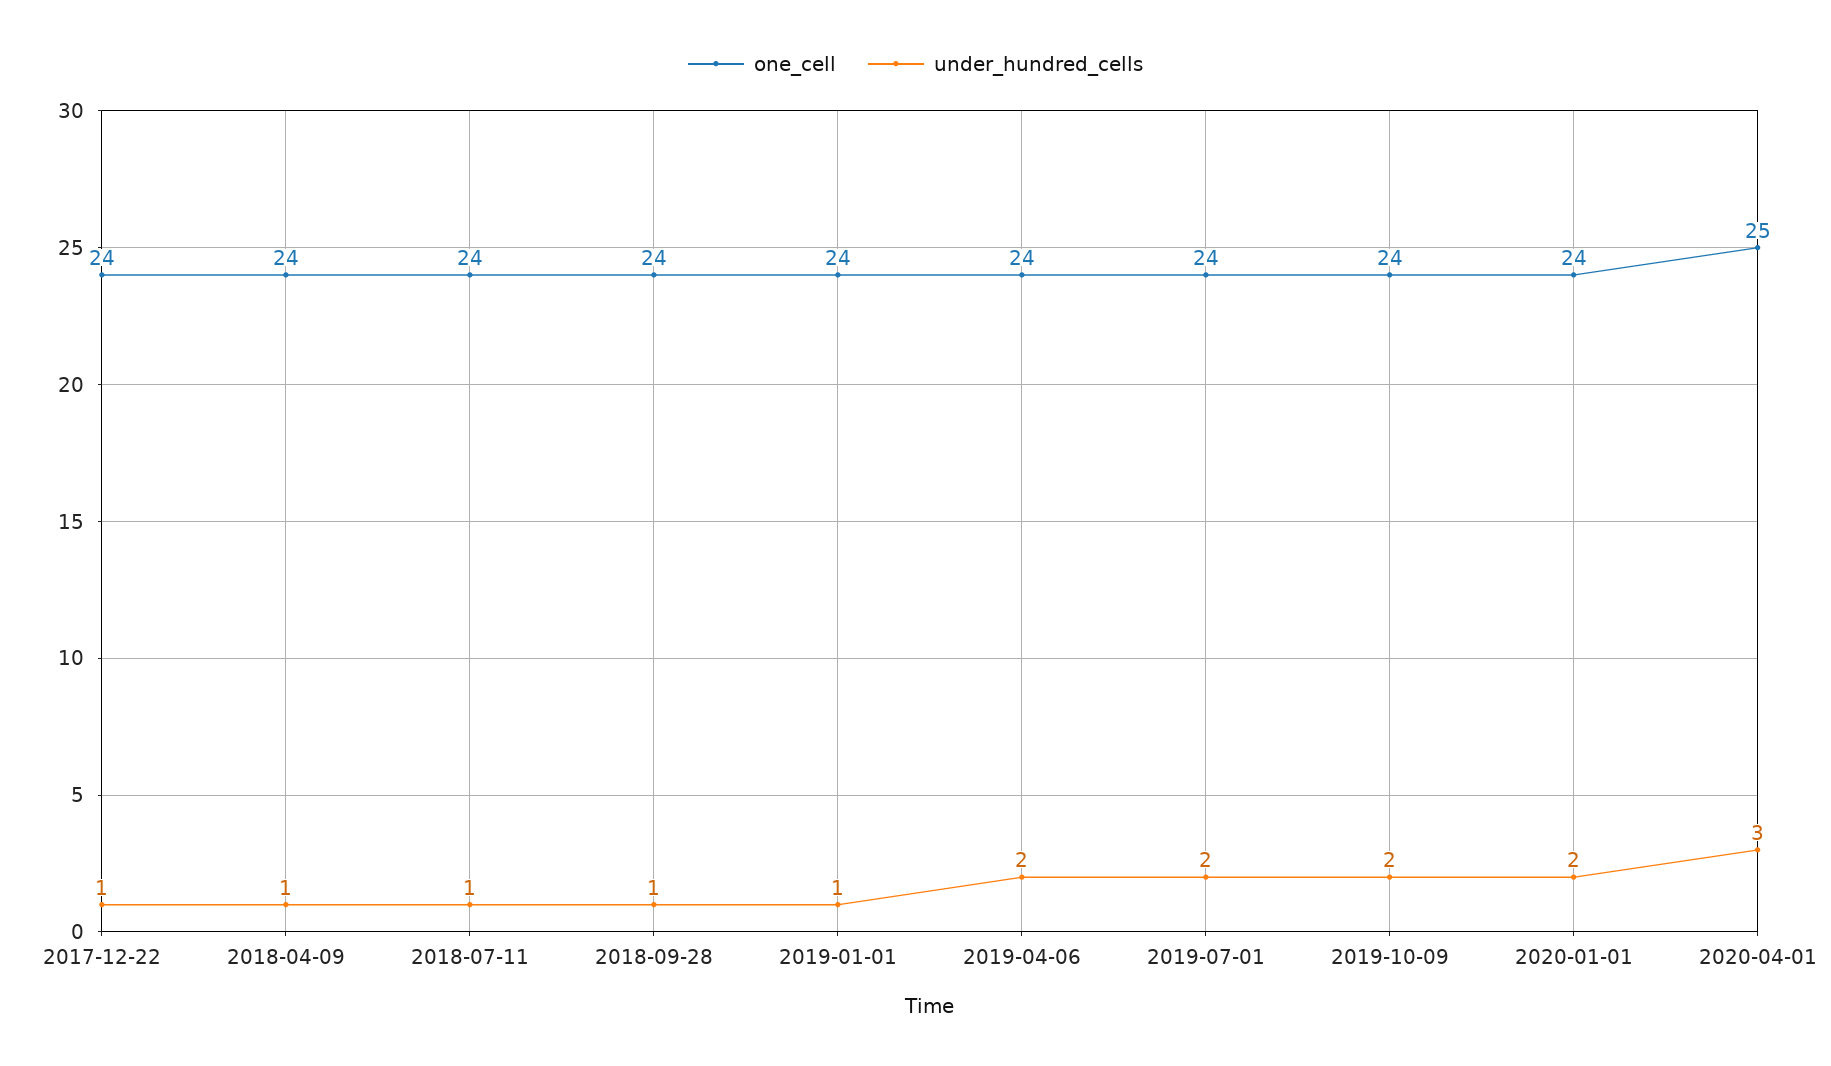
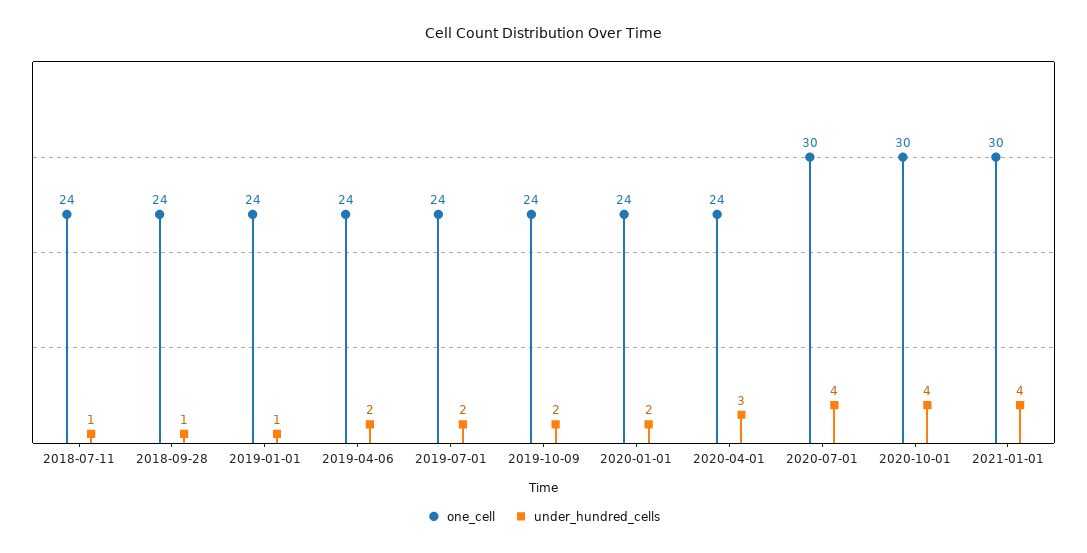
one_cell, 2017-12-22: 24 -> none
under_hundred_cells, 2017-12-22: 1 -> none
one_cell, 2018-04-09: 24 -> none
under_hundred_cells, 2018-04-09: 1 -> none
one_cell, 2020-04-01: 25 -> 24
one_cell, 2020-07-01: none -> 30
under_hundred_cells, 2020-07-01: none -> 4
one_cell, 2020-10-01: none -> 30
under_hundred_cells, 2020-10-01: none -> 4
one_cell, 2021-01-01: none -> 30
under_hundred_cells, 2021-01-01: none -> 4

